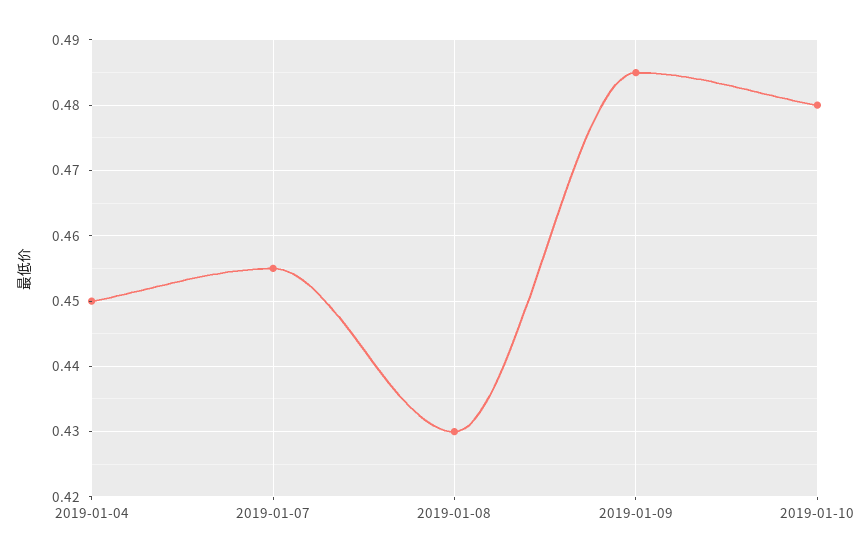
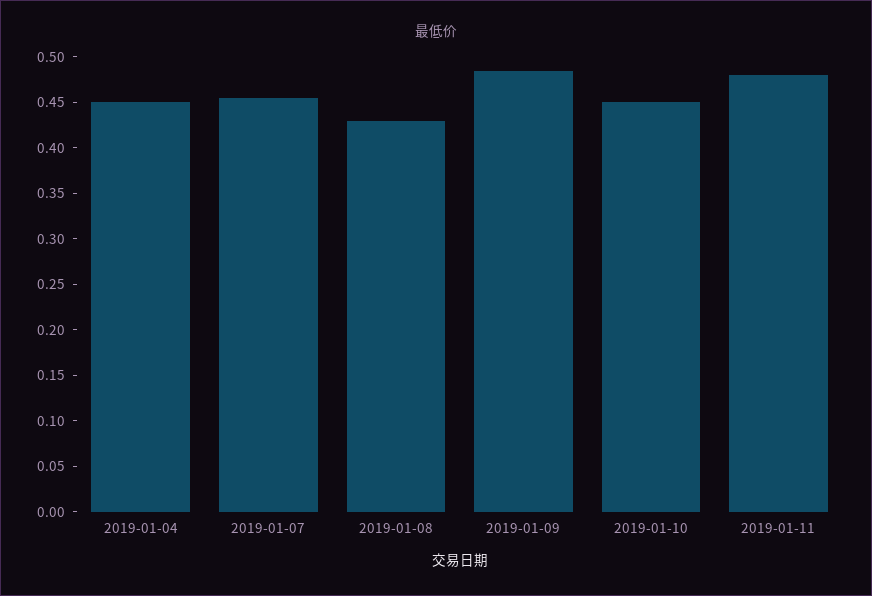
2019-01-10: 0.48 -> 0.45
2019-01-11: none -> 0.48

